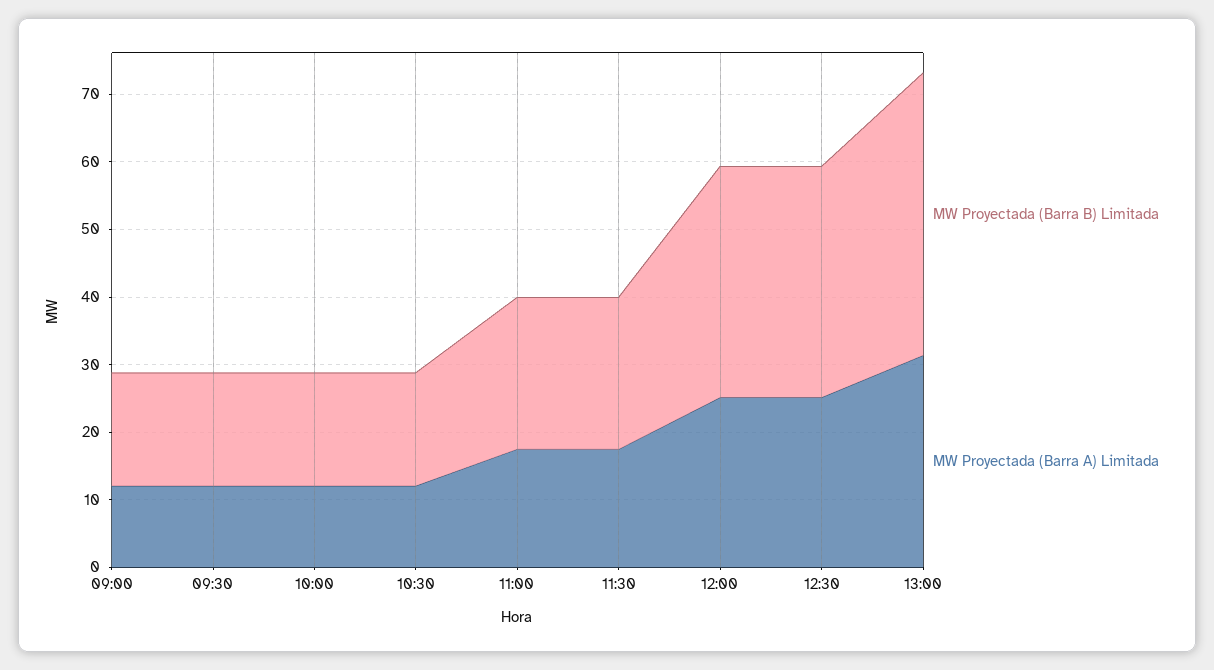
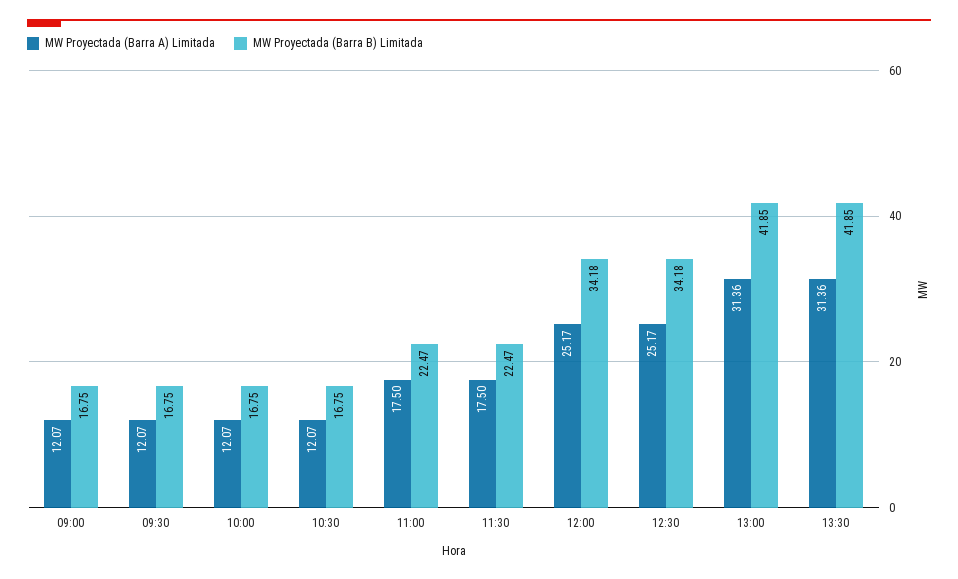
MW Proyectada (Barra A) Limitada, 13:30: none -> 31.36
MW Proyectada (Barra B) Limitada, 13:30: none -> 41.85

